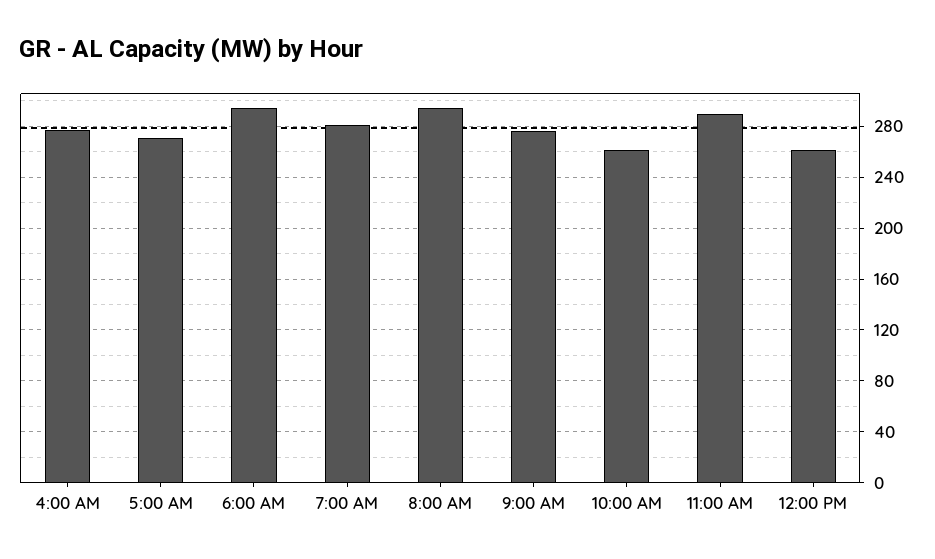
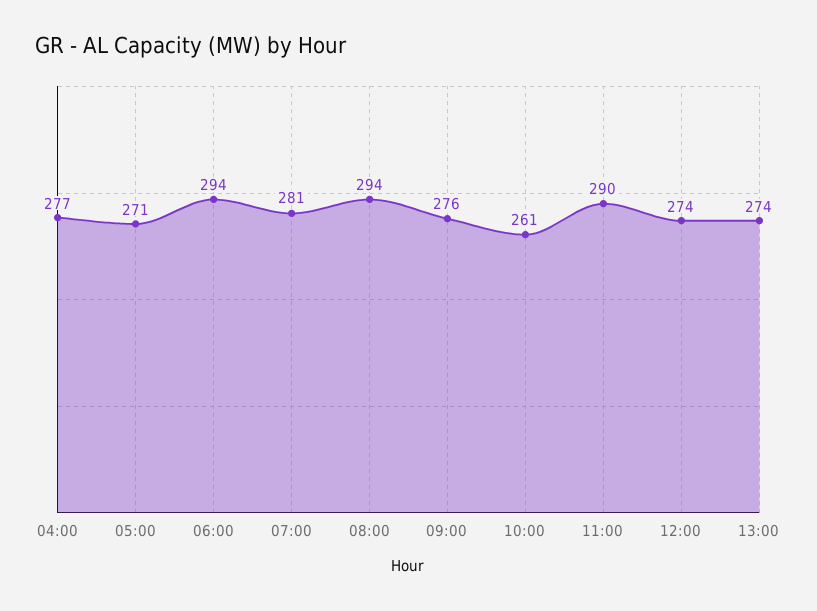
12:00 PM: 260 -> 274
13:00: none -> 274

